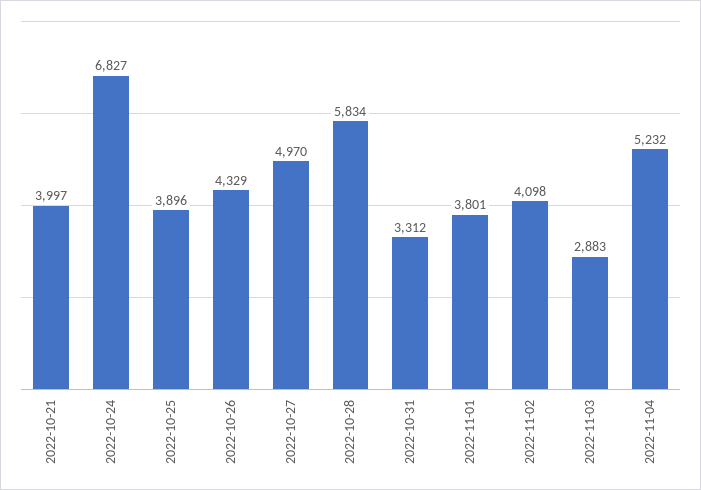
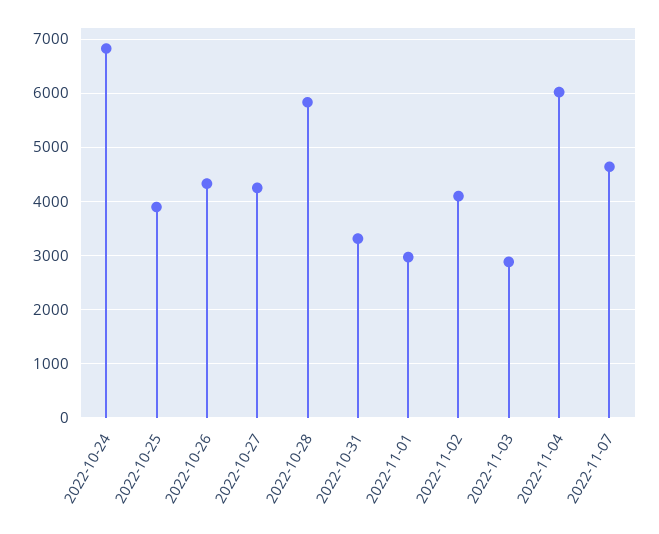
2022-10-21: 3997 -> none
2022-10-27: 4970 -> 4200
2022-11-01: 3801 -> 3000
2022-11-04: 5232 -> 6000
2022-11-07: none -> 4600

